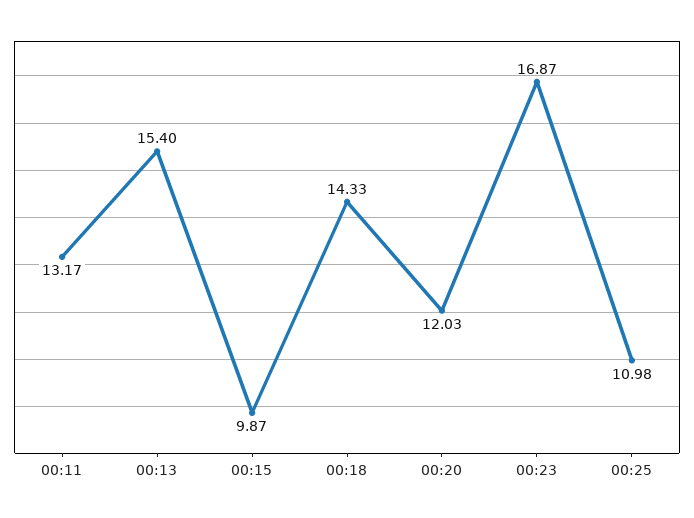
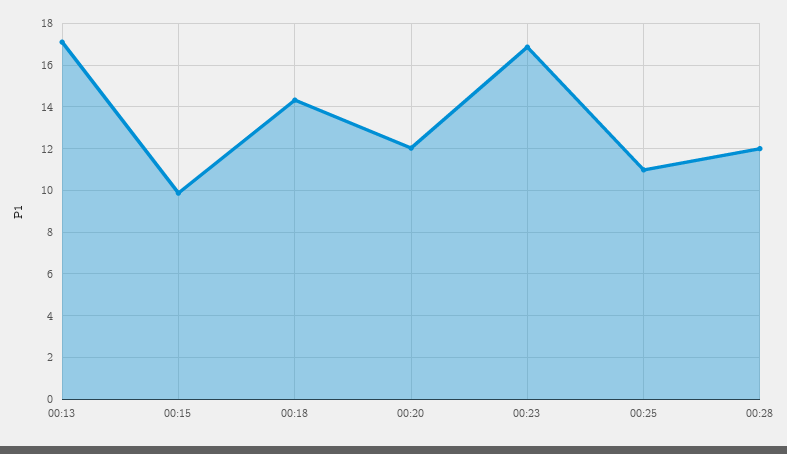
00:11: 13.17 -> none
00:13: 15.4 -> 17
00:28: none -> 12

